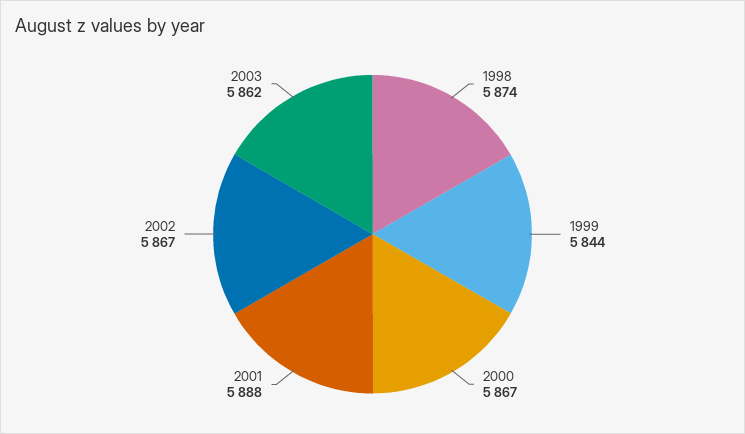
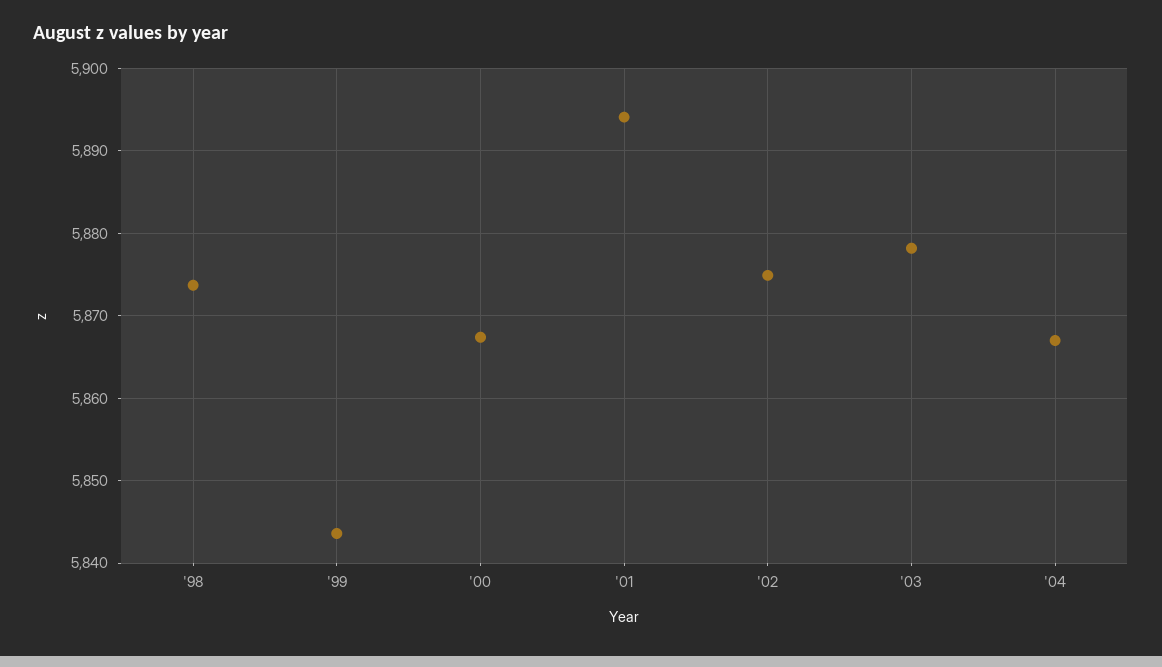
2001: 5888 -> 5894
2002: 5867 -> 5875
2003: 5862 -> 5878
'04: none -> 5867

